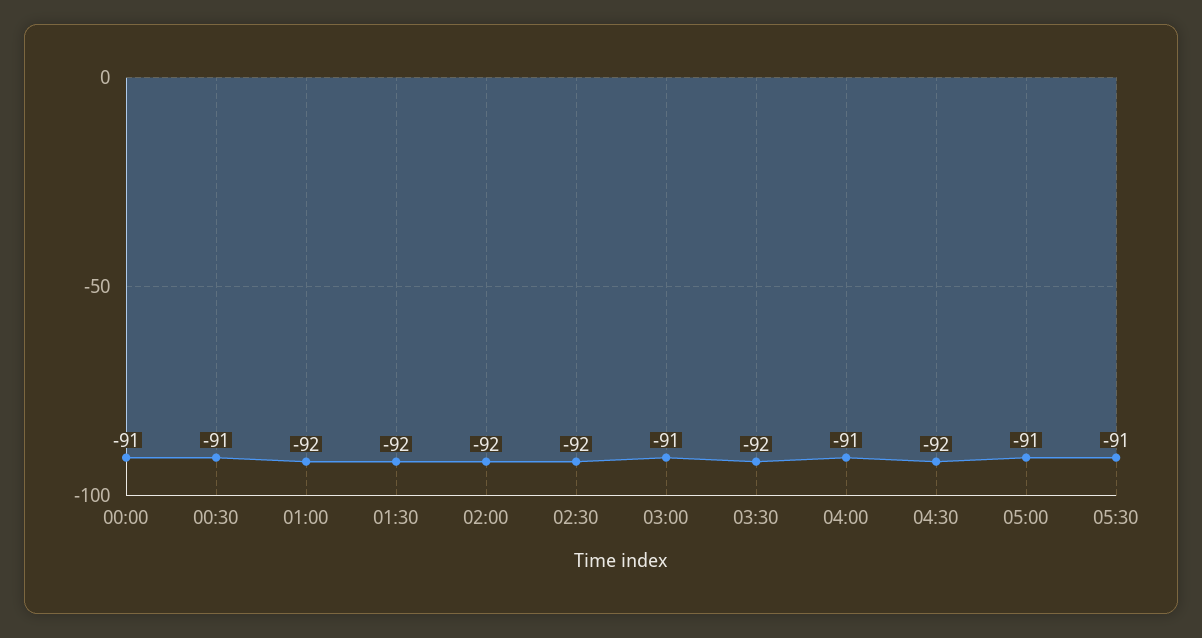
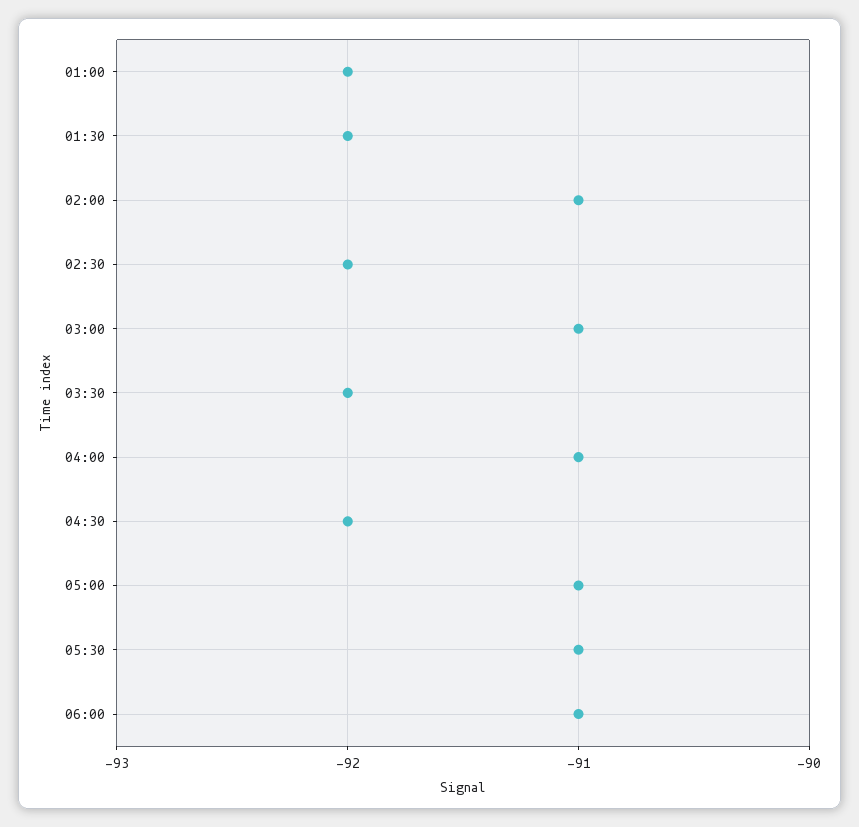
00:00: -91 -> none
00:30: -91 -> none
02:00: -92 -> -91
06:00: none -> -91

